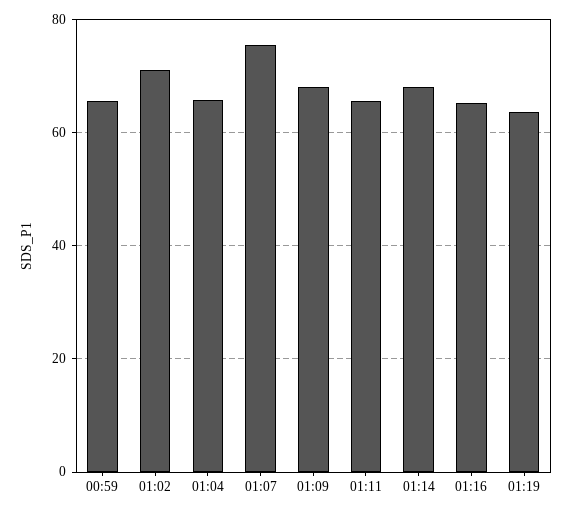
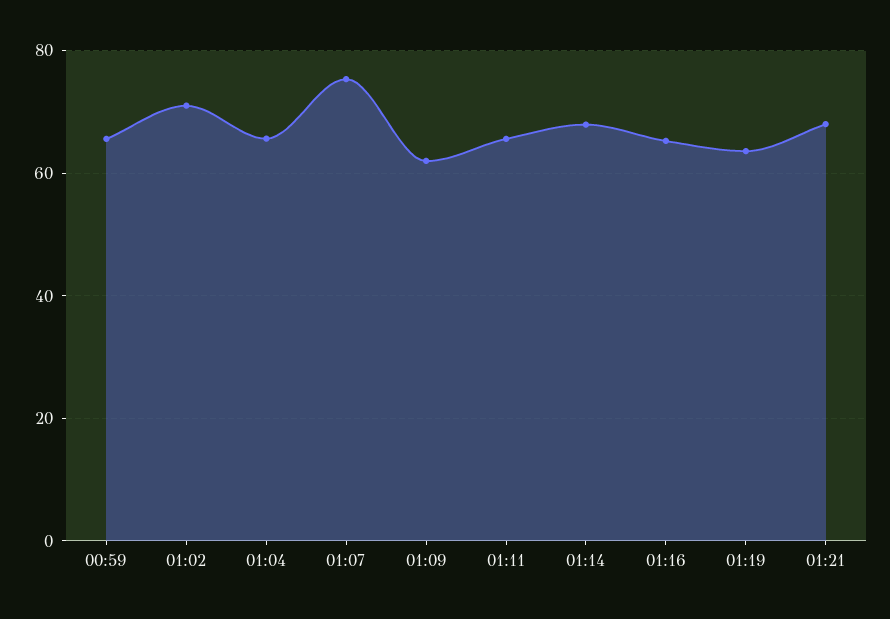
01:09: 68 -> 62
01:21: none -> 68

